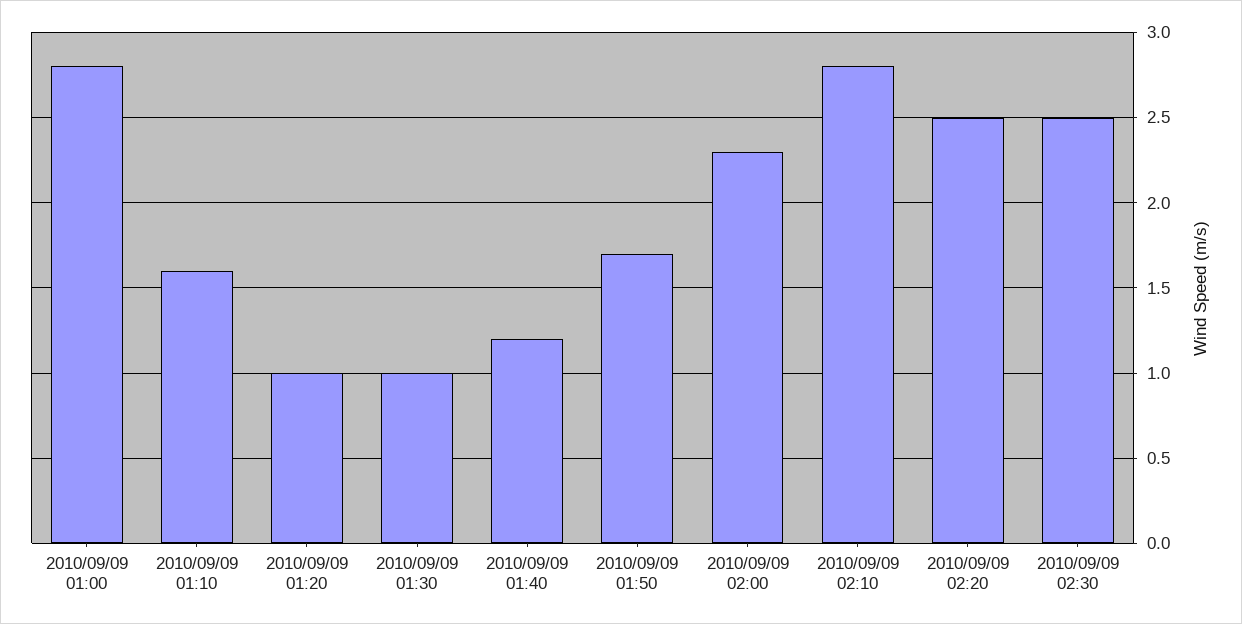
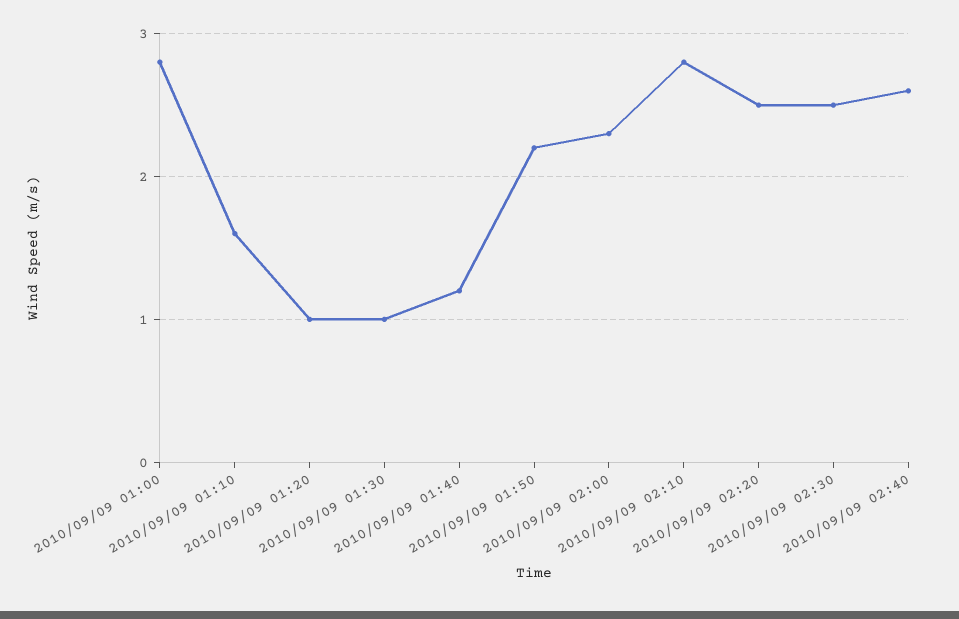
2010/09/09 01:50: 1.7 -> 2.2
2010/09/09 02:40: none -> 2.6

